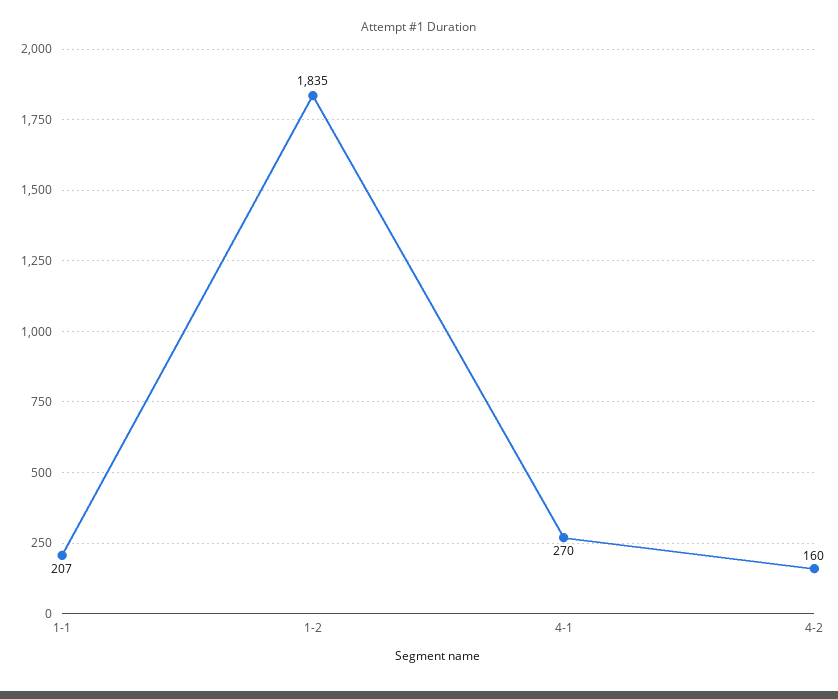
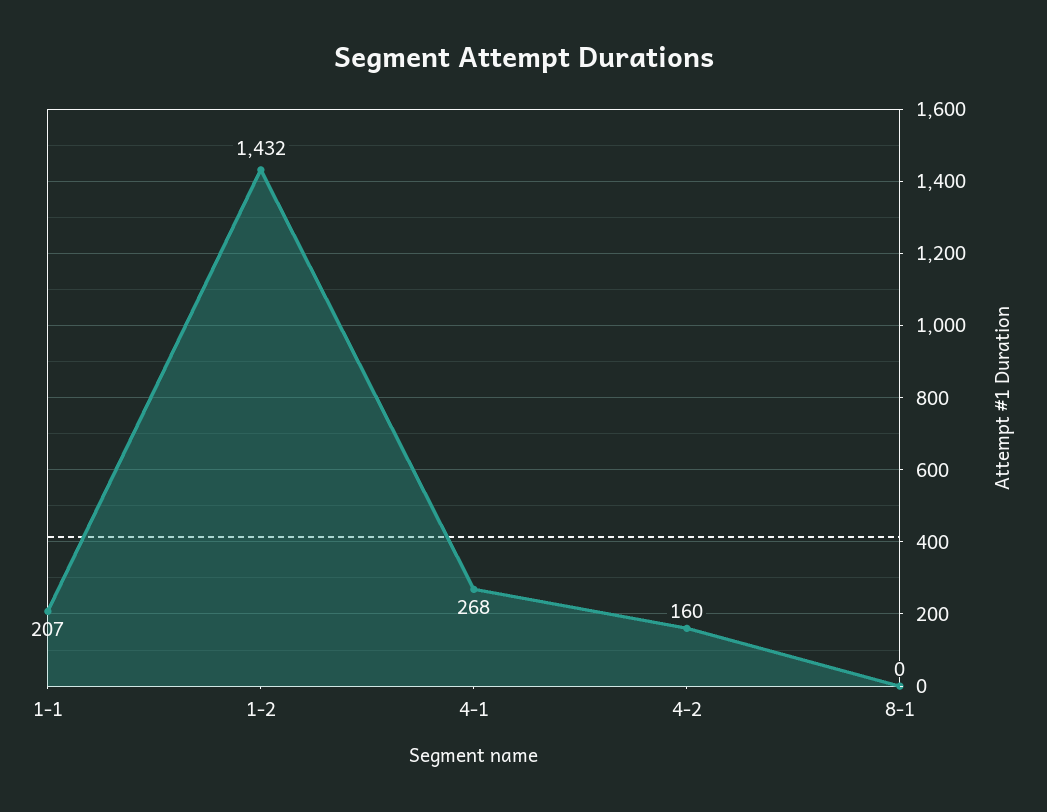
1-2: 1835 -> 1432
4-1: 270 -> 268
8-1: none -> 0

